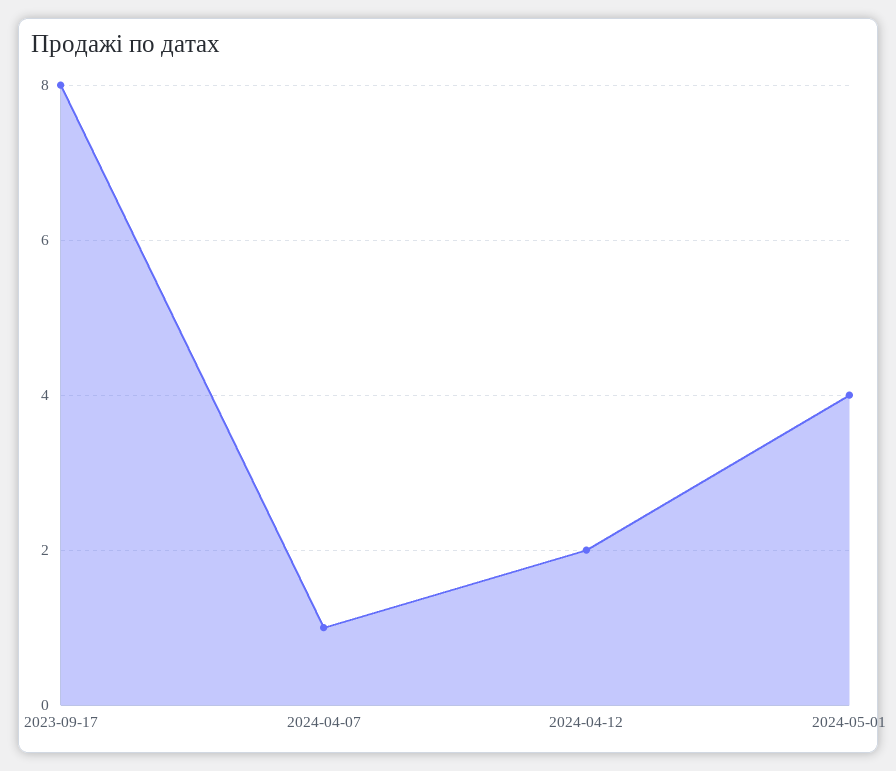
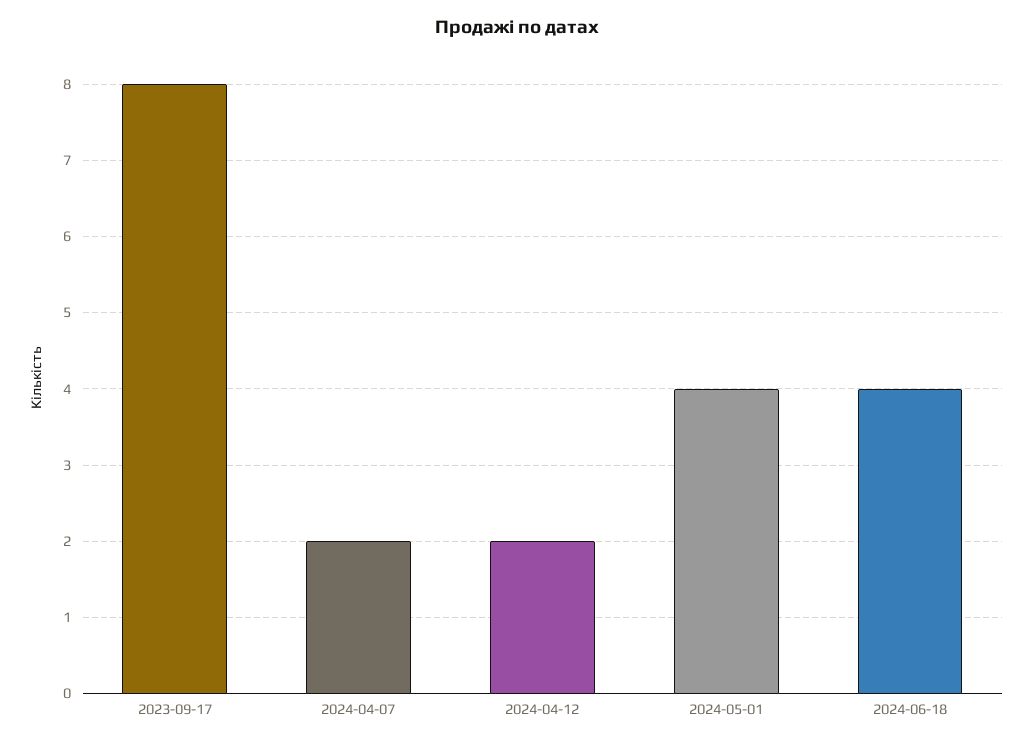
2024-04-07: 1 -> 2
2024-06-18: none -> 4

